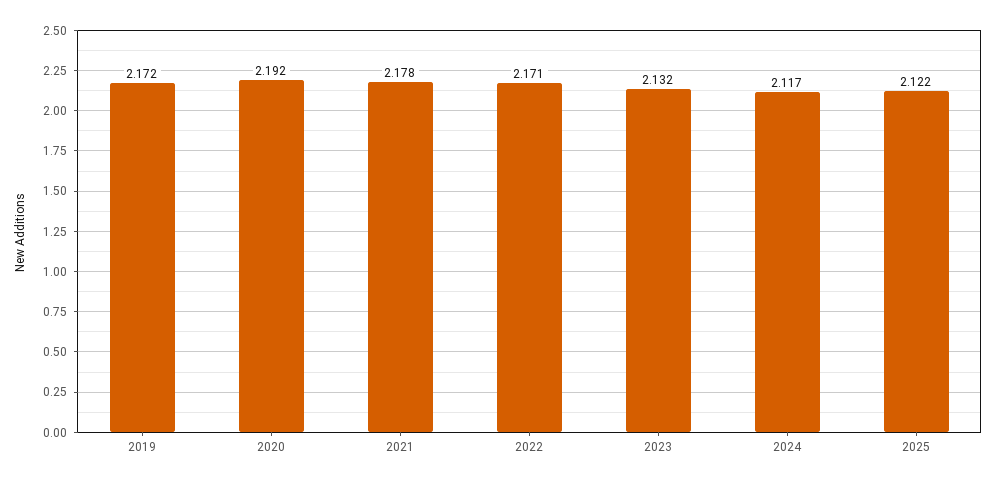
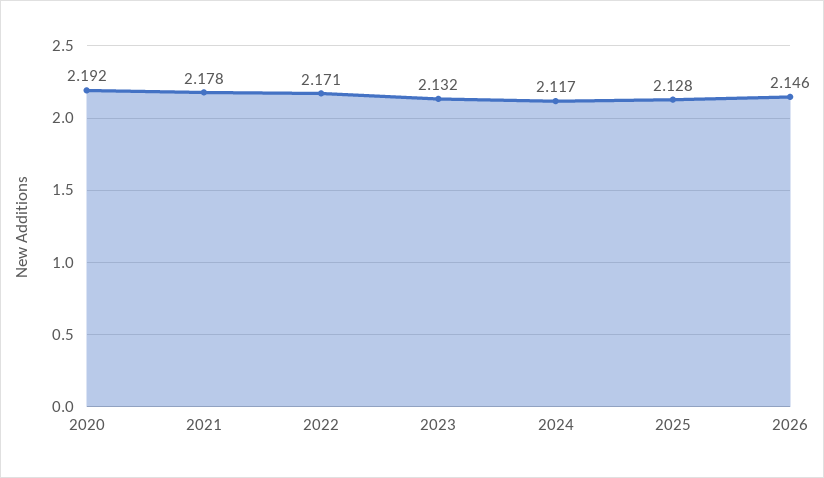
2019: 2.172 -> none
2025: 2.122 -> 2.128
2026: none -> 2.146

